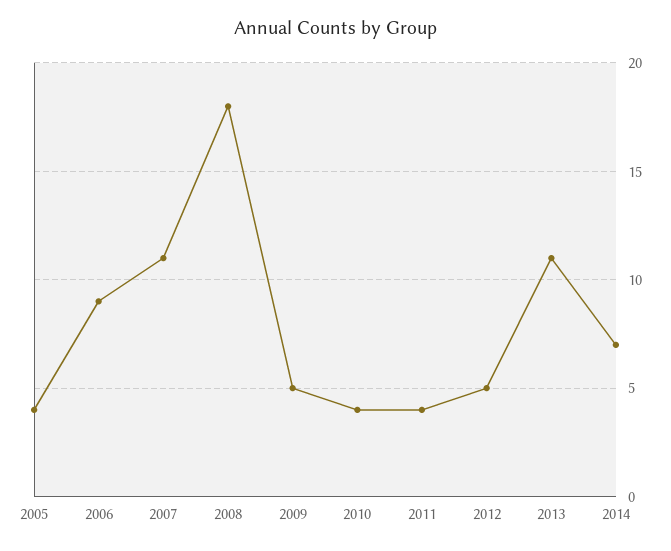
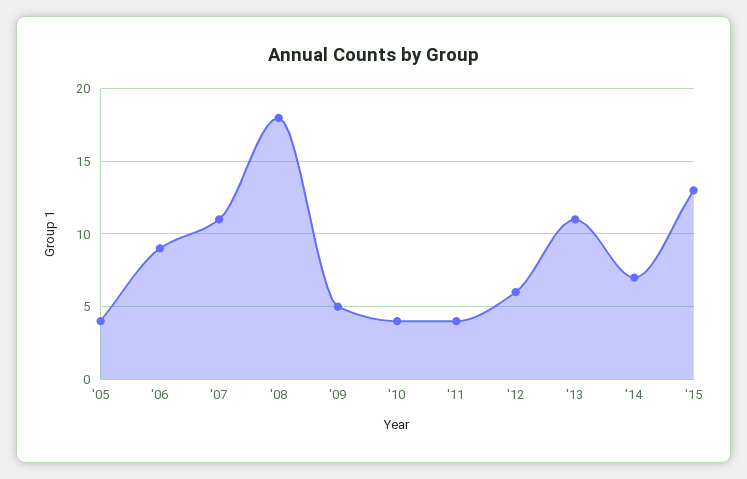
2012: 5 -> 6
'15: none -> 13

